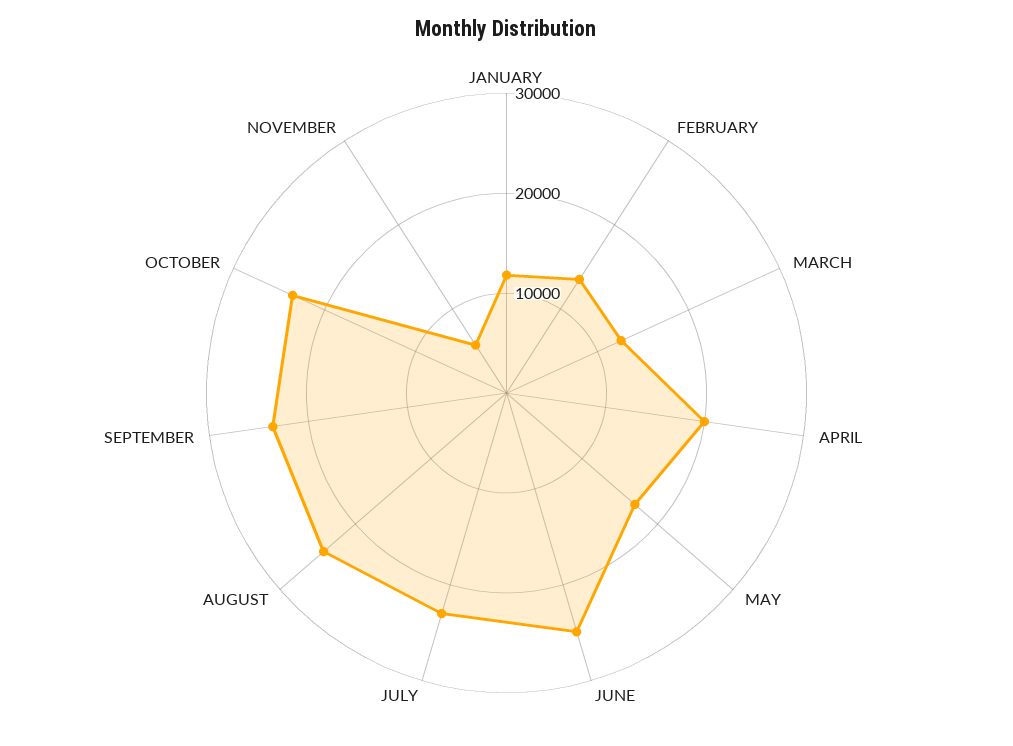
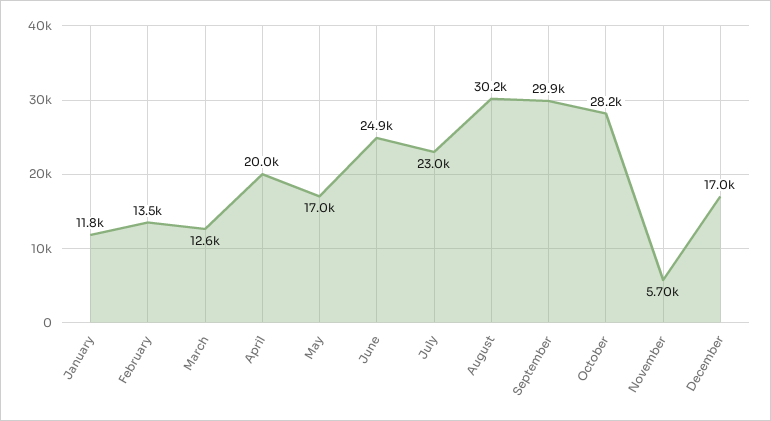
AUGUST: 24000 -> 30200
SEPTEMBER: 24000 -> 29900
OCTOBER: 24000 -> 28200
December: none -> 17000

